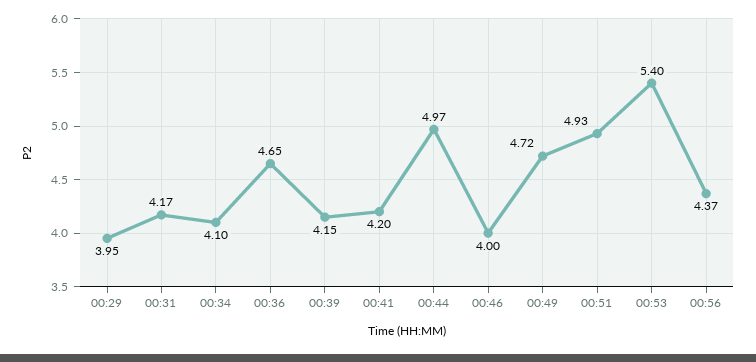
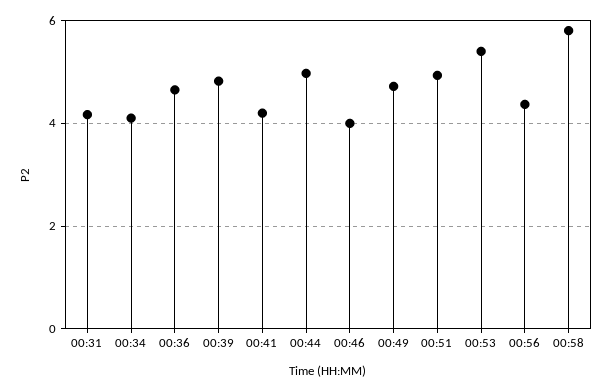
00:29: 3.95 -> none
00:39: 4.15 -> 4.8
00:58: none -> 5.8

